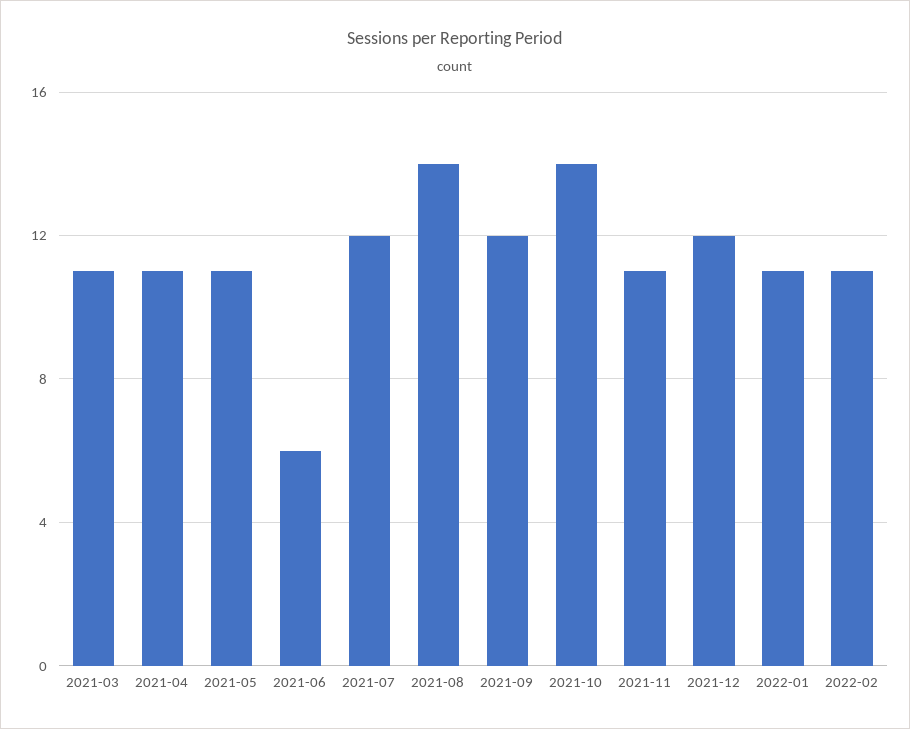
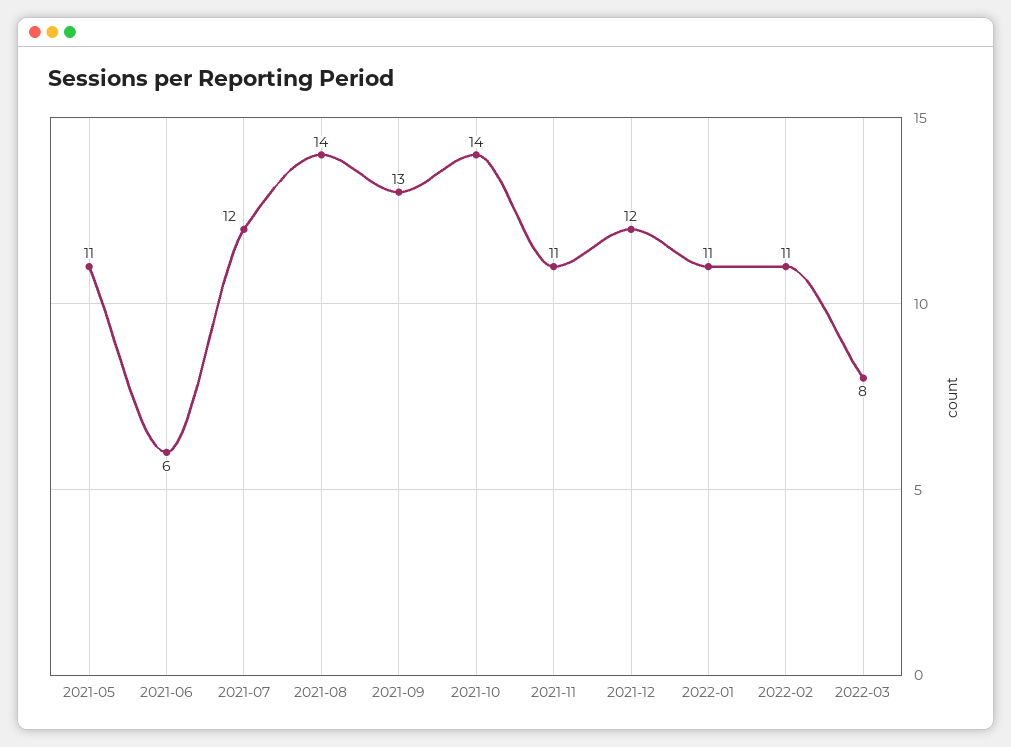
2021-03: 11 -> none
2021-04: 11 -> none
2021-09: 12 -> 13
2022-03: none -> 8

